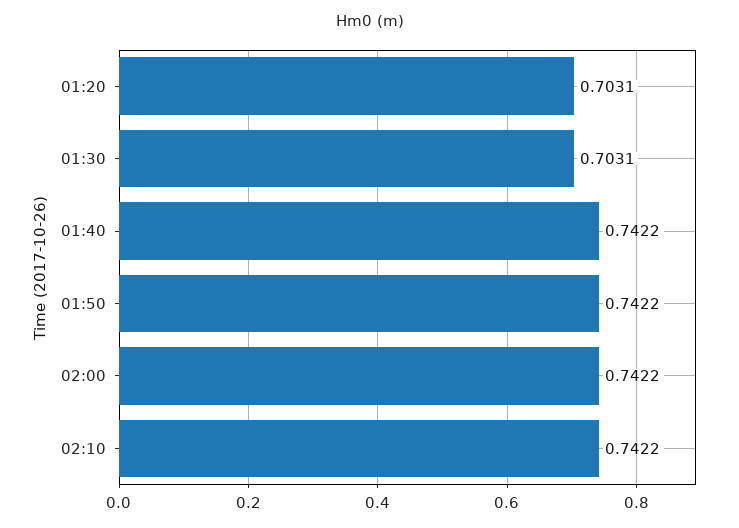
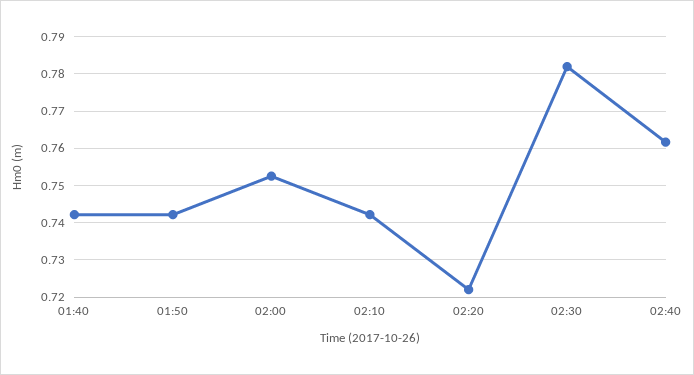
01:20: 0.7031 -> none
01:30: 0.7031 -> none
02:00: 0.7422 -> 0.752
02:20: none -> 0.722
02:30: none -> 0.782
02:40: none -> 0.762

